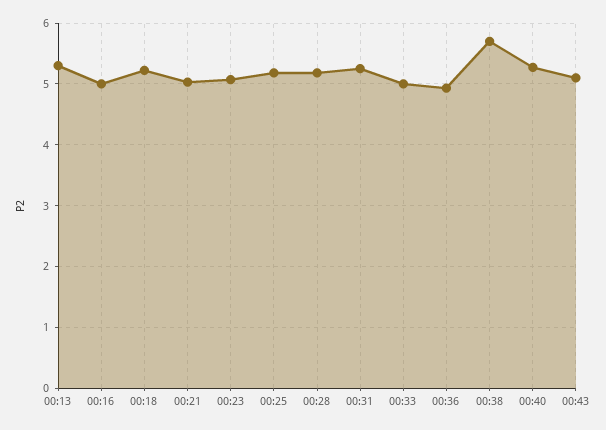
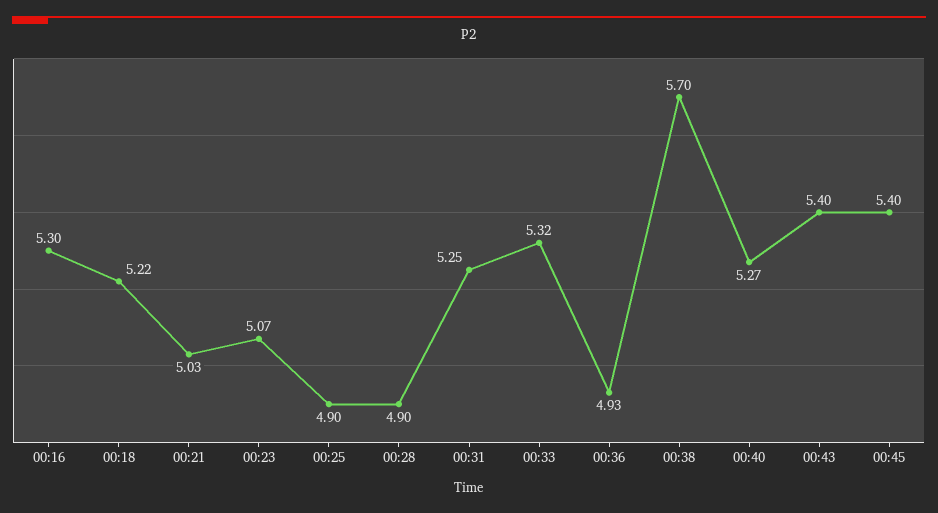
00:13: 5.3 -> none
00:16: 5 -> 5.3
00:25: 5.2 -> 4.9
00:28: 5.2 -> 4.9
00:33: 5 -> 5.32
00:43: 5.1 -> 5.4
00:45: none -> 5.4

